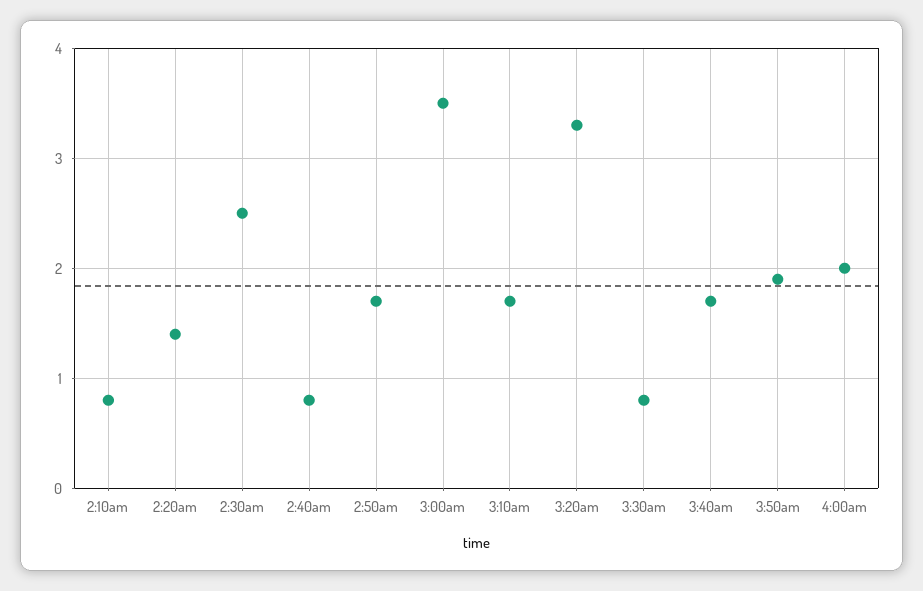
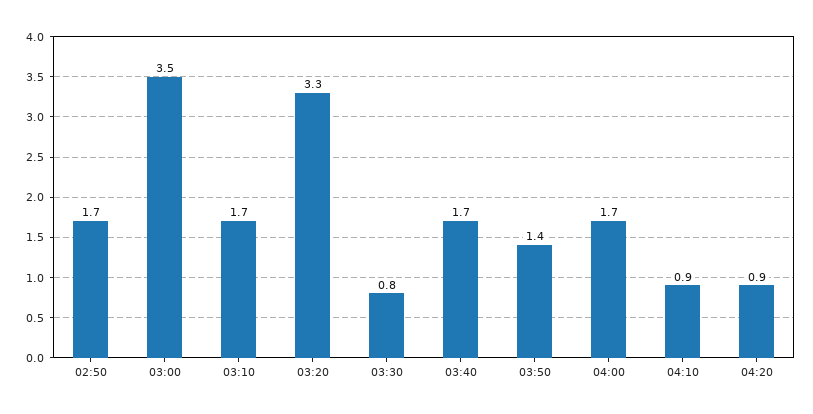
2:10am: 0.8 -> none
2:20am: 1.4 -> none
2:30am: 2.5 -> none
2:40am: 0.8 -> none
3:50am: 1.9 -> 1.4
4:00am: 2 -> 1.7
04:10: none -> 0.9
04:20: none -> 0.9

